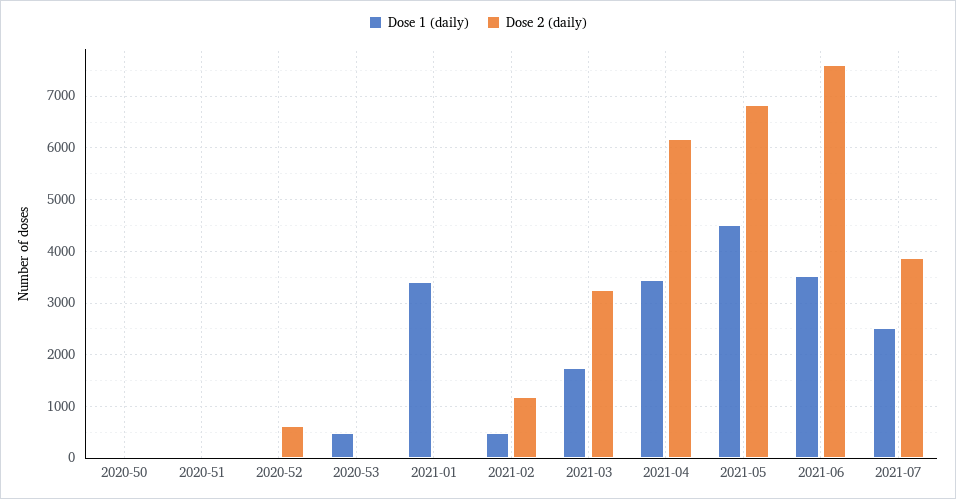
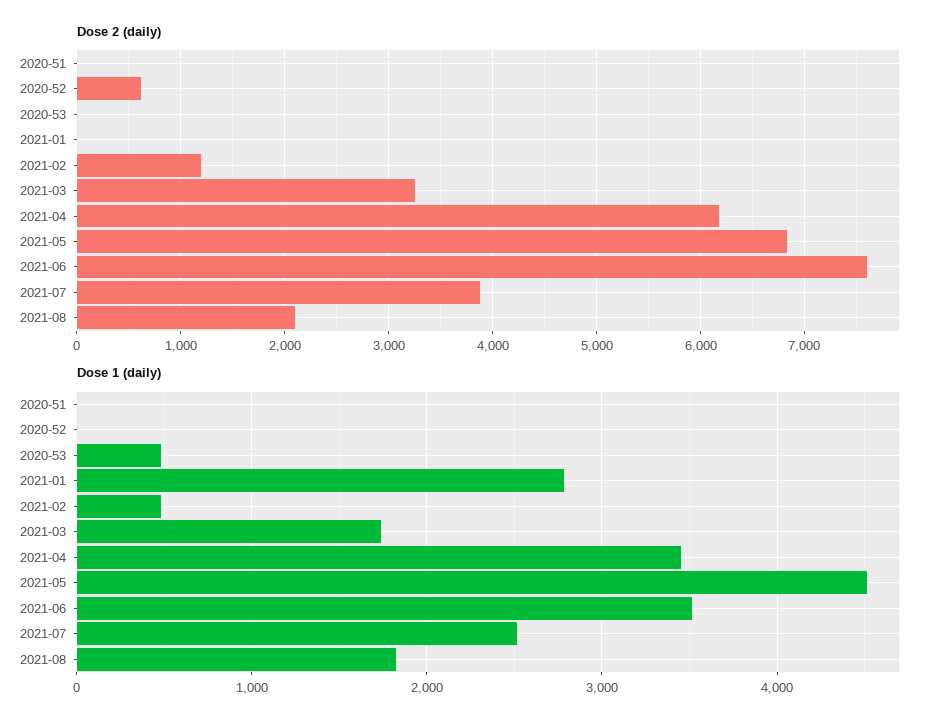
Dose 1 (daily), 2020-50: 0 -> none
Dose 2 (daily), 2020-50: 0 -> none
Dose 1 (daily), 2021-01: 3400 -> 2800
Dose 2 (daily), 2021-08: none -> 2100
Dose 1 (daily), 2021-08: none -> 1800

